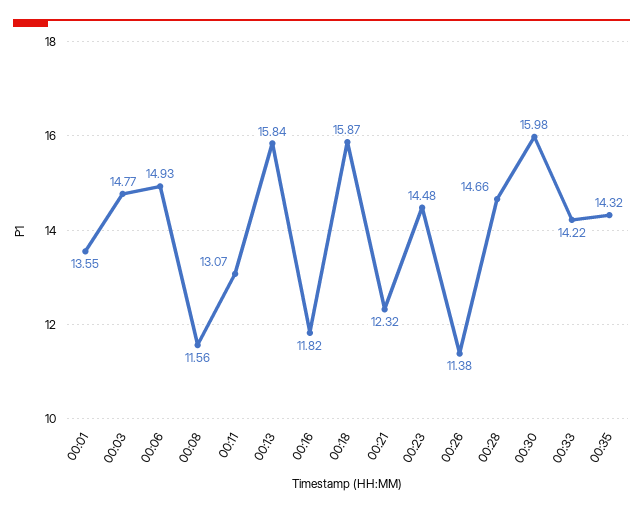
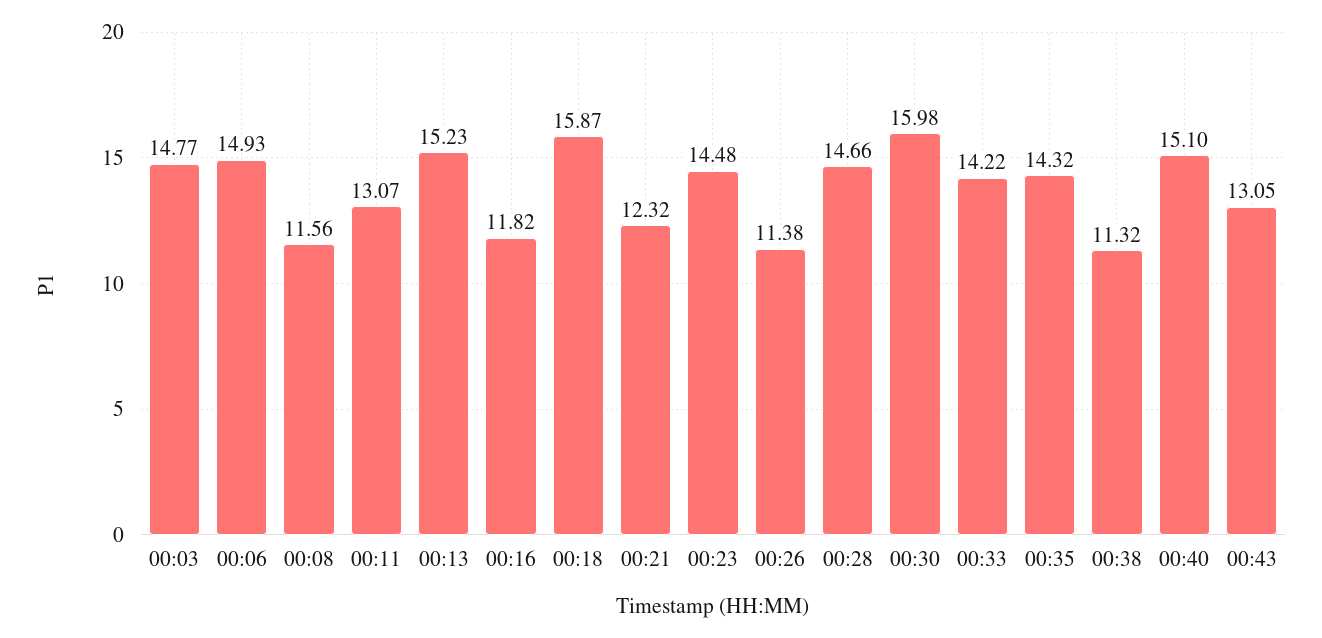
00:01: 13.55 -> none
00:13: 15.84 -> 15.23
00:38: none -> 11.32
00:40: none -> 15.1
00:43: none -> 13.05

